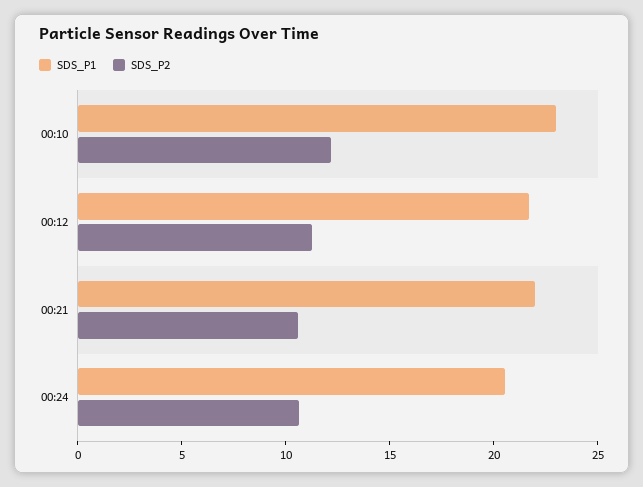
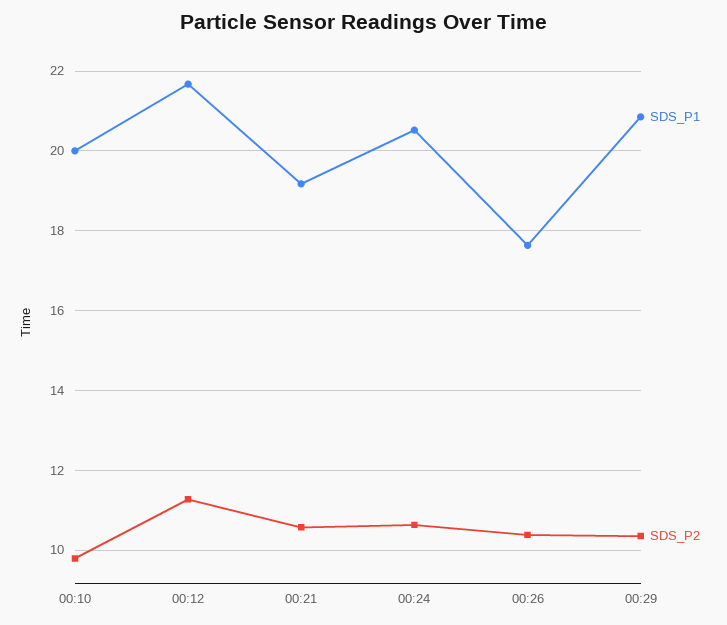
SDS_P1, 00:10: 23 -> 20
SDS_P2, 00:10: 12 -> 9.8
SDS_P1, 00:21: 22 -> 19.2
SDS_P1, 00:26: none -> 17.6
SDS_P2, 00:26: none -> 10.4
SDS_P1, 00:29: none -> 20.8
SDS_P2, 00:29: none -> 10.4

